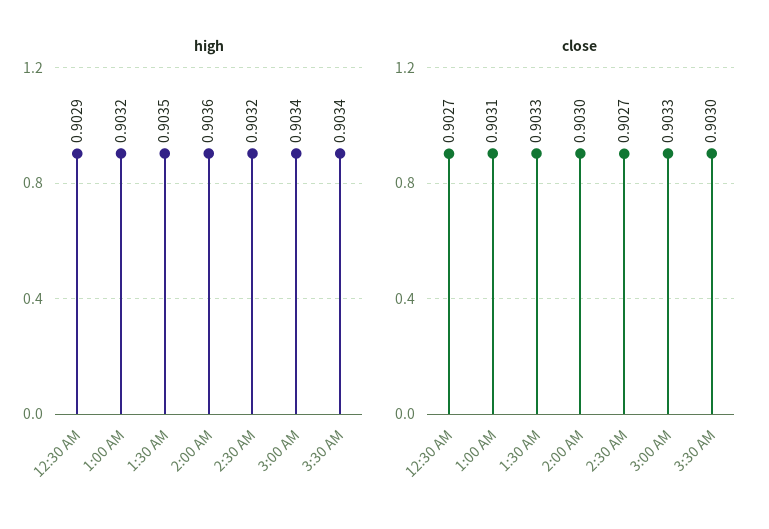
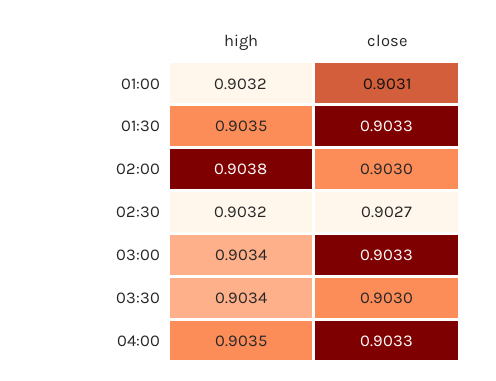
high, 12:30 AM: 0.9029 -> none
high, 2:00 AM: 0.9036 -> 0.9038
close, 12:30 AM: 0.9027 -> none
high, 04:00: none -> 0.9035
close, 04:00: none -> 0.9033

